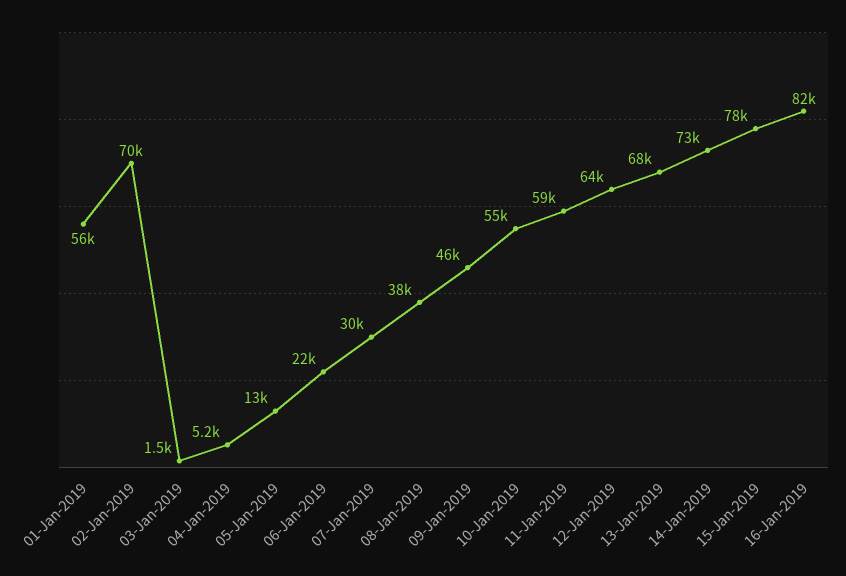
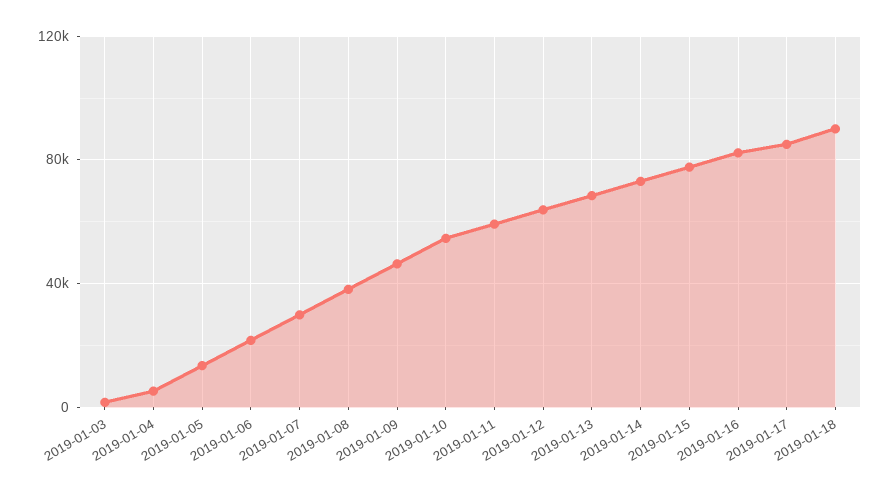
01-Jan-2019: 56000 -> none
02-Jan-2019: 70000 -> none
2019-01-17: none -> 85000
2019-01-18: none -> 90000

